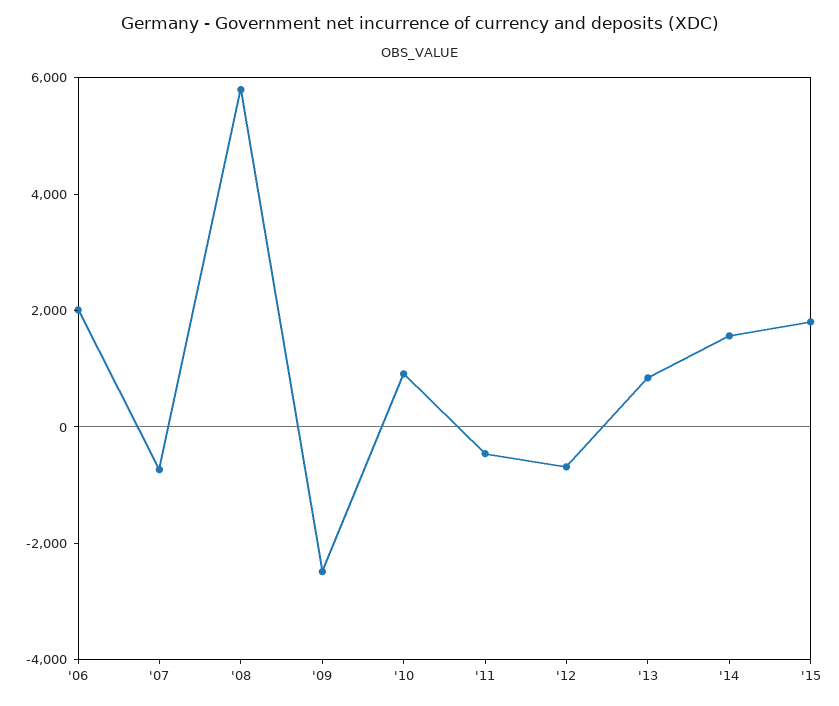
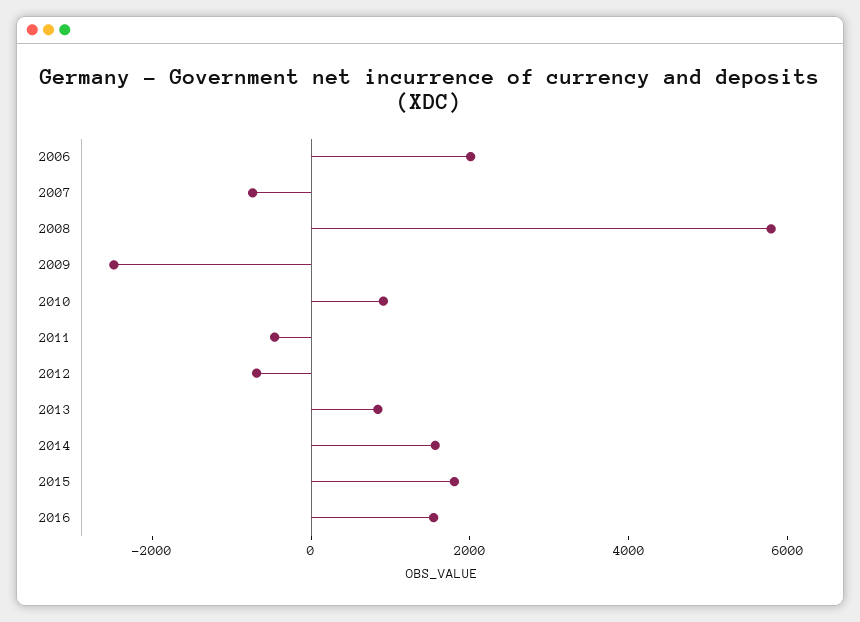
2016: none -> 1500

